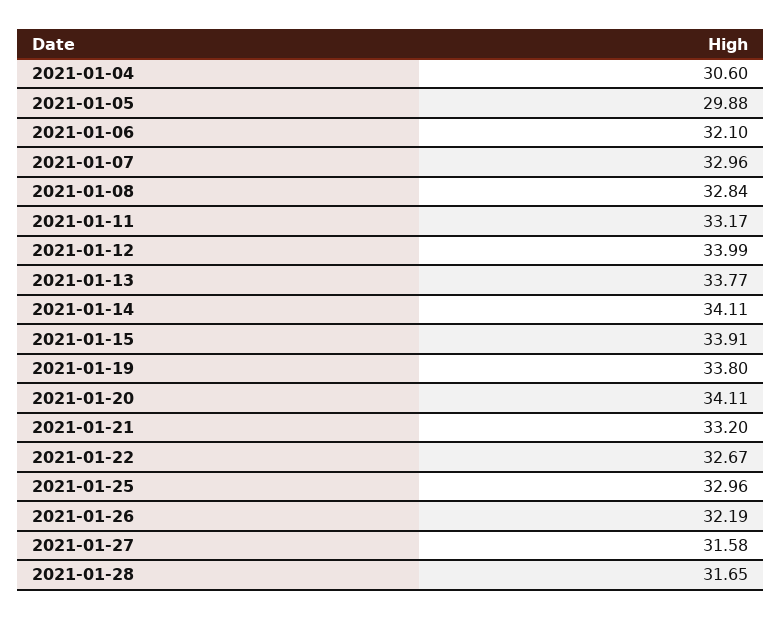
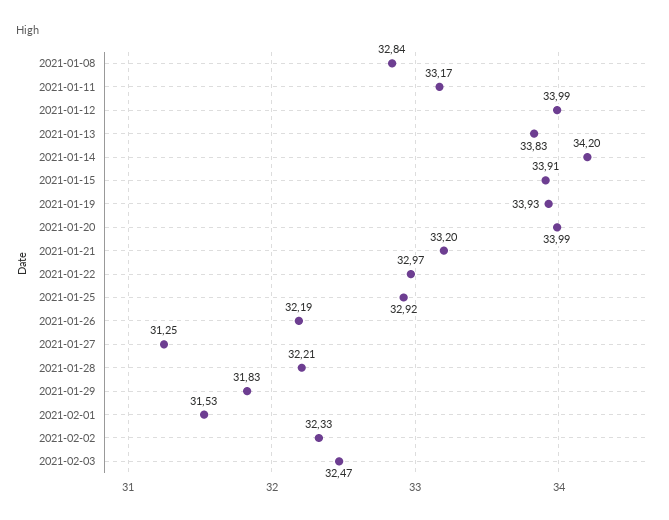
2021-01-04: 30.6 -> none
2021-01-05: 29.88 -> none
2021-01-06: 32.1 -> none
2021-01-07: 32.96 -> none
2021-01-13: 33.77 -> 33.83
2021-01-14: 34.11 -> 34.2
2021-01-19: 33.8 -> 33.93
2021-01-20: 34.11 -> 33.99
2021-01-22: 32.67 -> 32.97
2021-01-25: 32.96 -> 32.92
2021-01-27: 31.58 -> 31.25
2021-01-28: 31.65 -> 32.21
2021-01-29: none -> 31.83
2021-02-01: none -> 31.53
2021-02-02: none -> 32.33
2021-02-03: none -> 32.47

